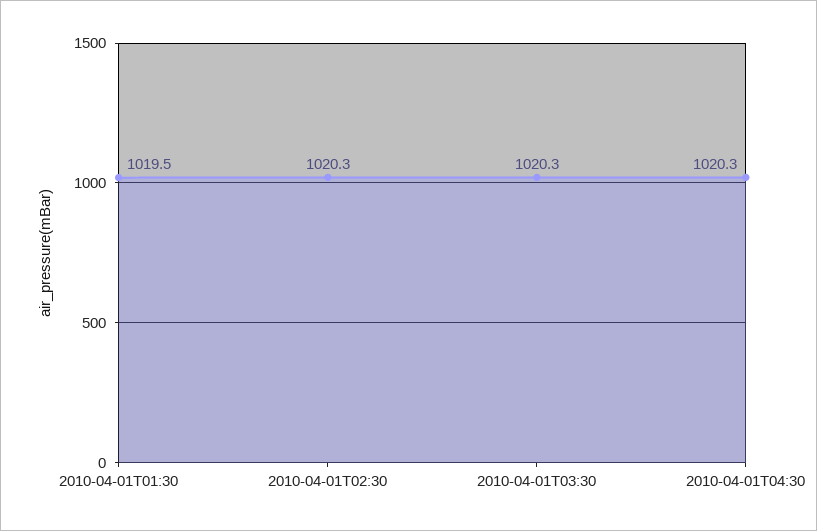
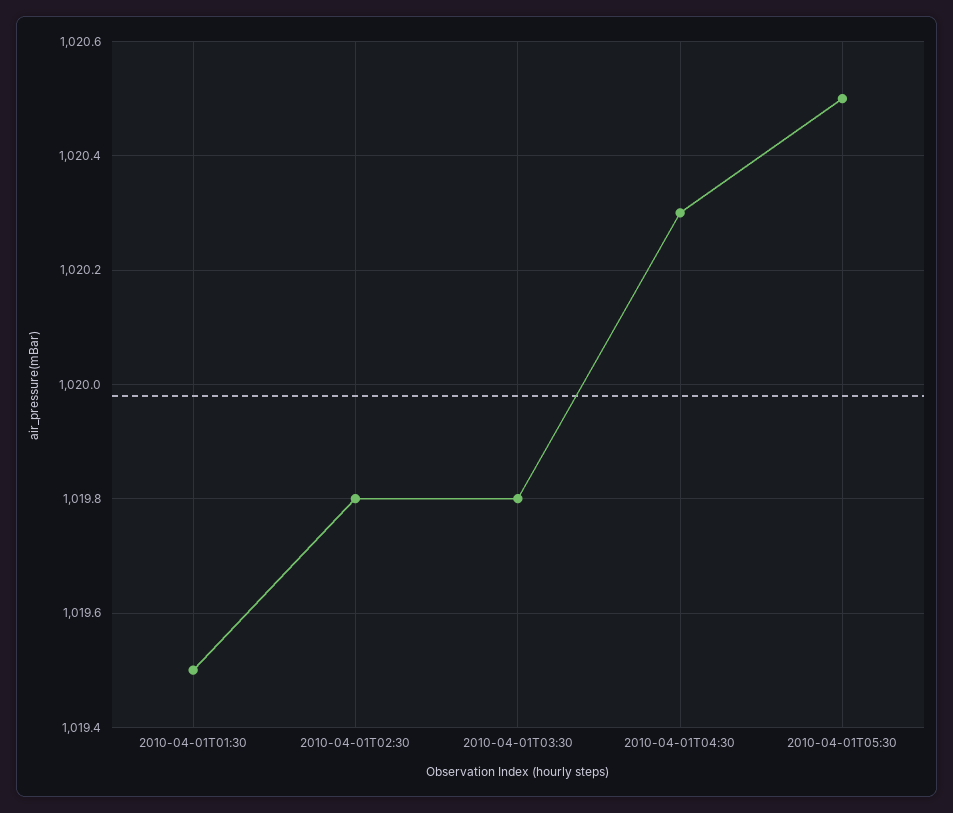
2010-04-01T02:30: 1020.3 -> 1019.8
2010-04-01T03:30: 1020.3 -> 1019.8
2010-04-01T05:30: none -> 1020.5

